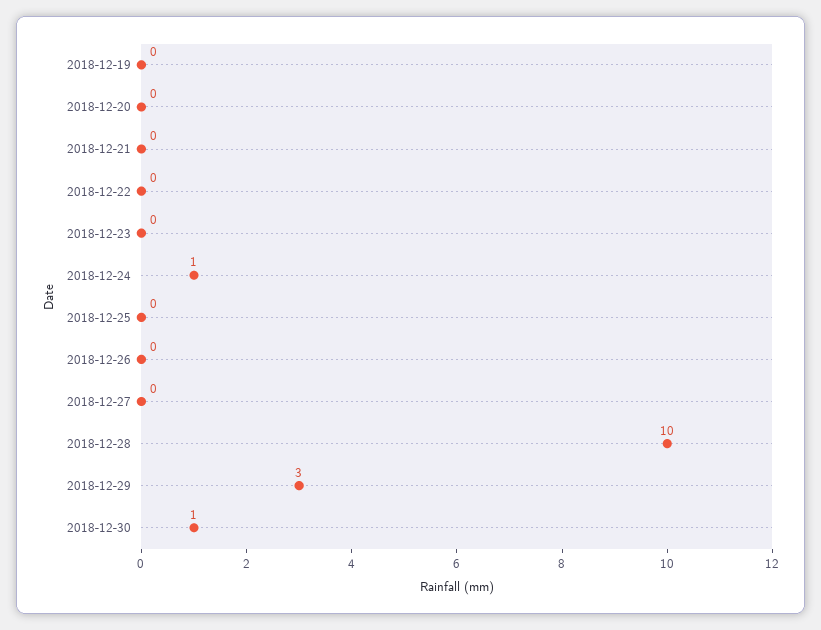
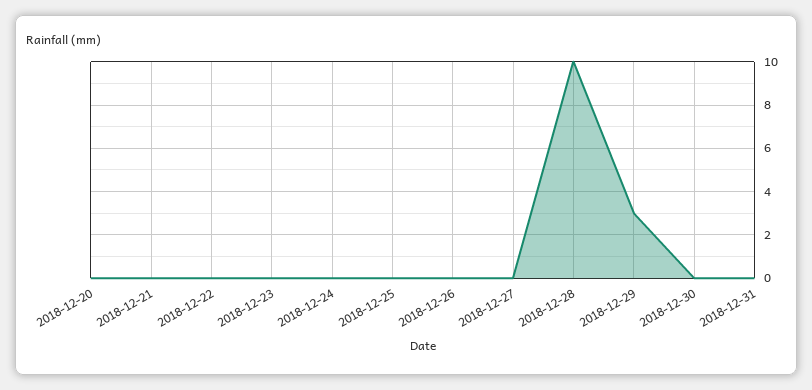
2018-12-19: 0 -> none
2018-12-24: 1 -> 0
2018-12-30: 1 -> 0
2018-12-31: none -> 0

